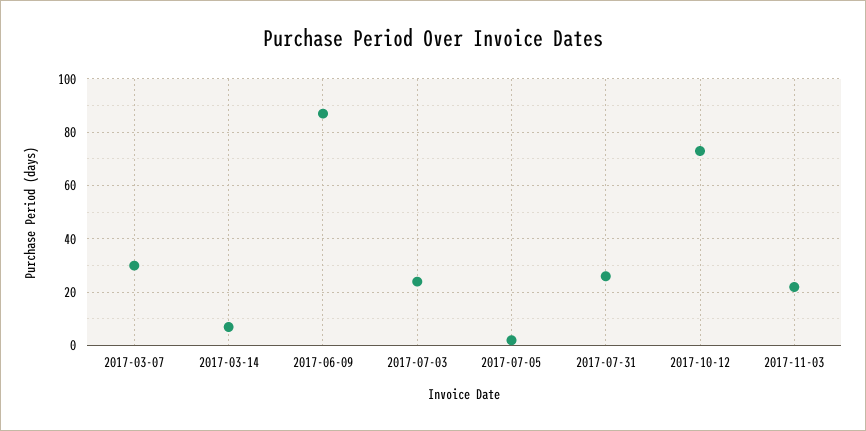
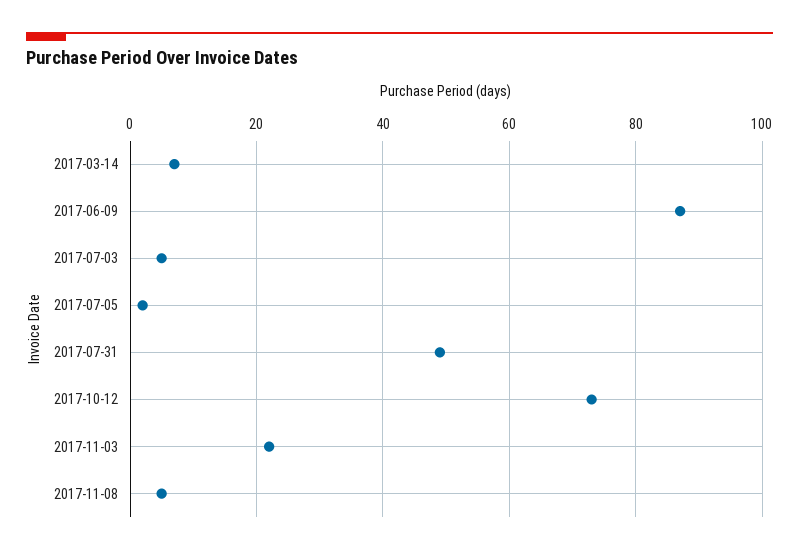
2017-03-07: 30 -> none
2017-07-03: 25 -> 5
2017-07-31: 25 -> 50
2017-11-08: none -> 5

